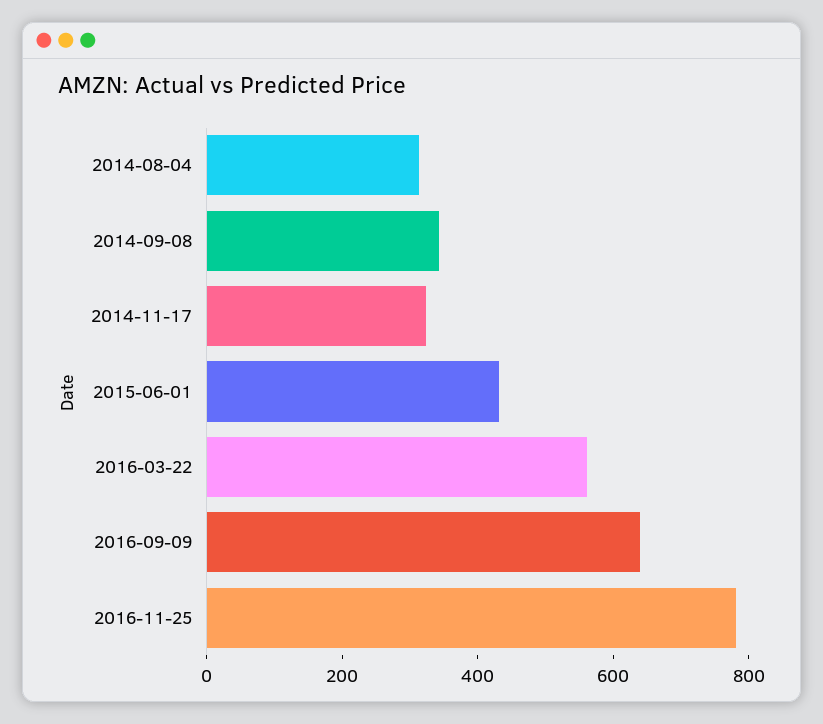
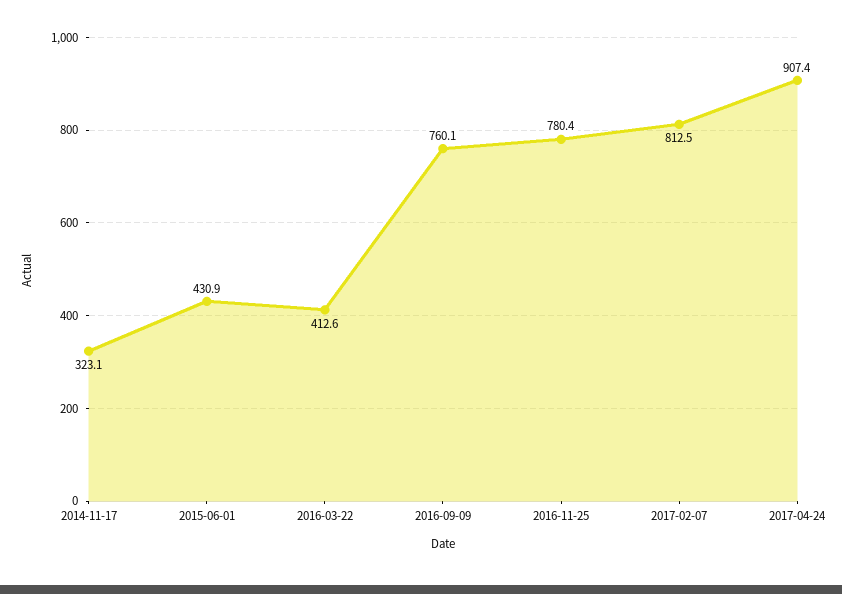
2014-08-04: 300 -> none
2014-09-08: 350 -> none
2016-03-22: 550 -> 412.6
2016-09-09: 650 -> 760.1
2017-02-07: none -> 812.5
2017-04-24: none -> 907.4

